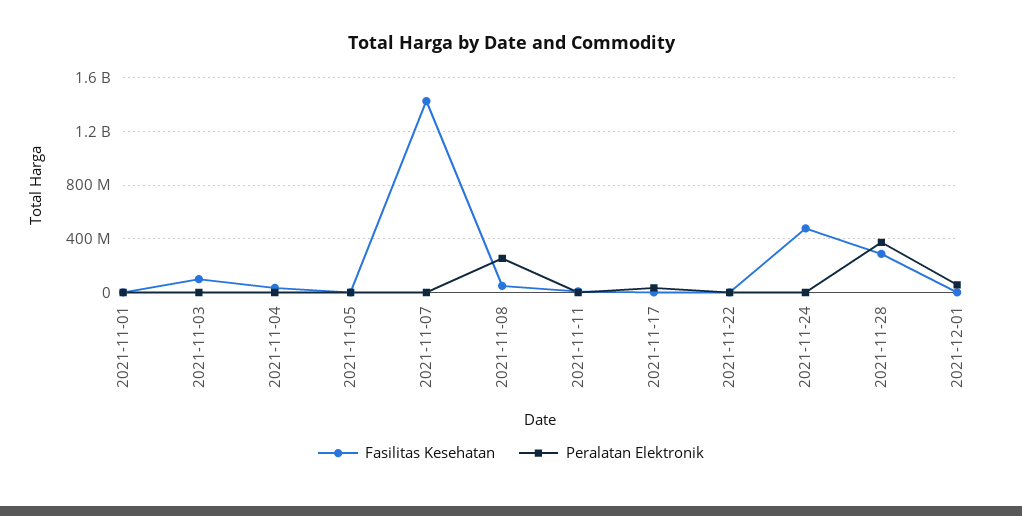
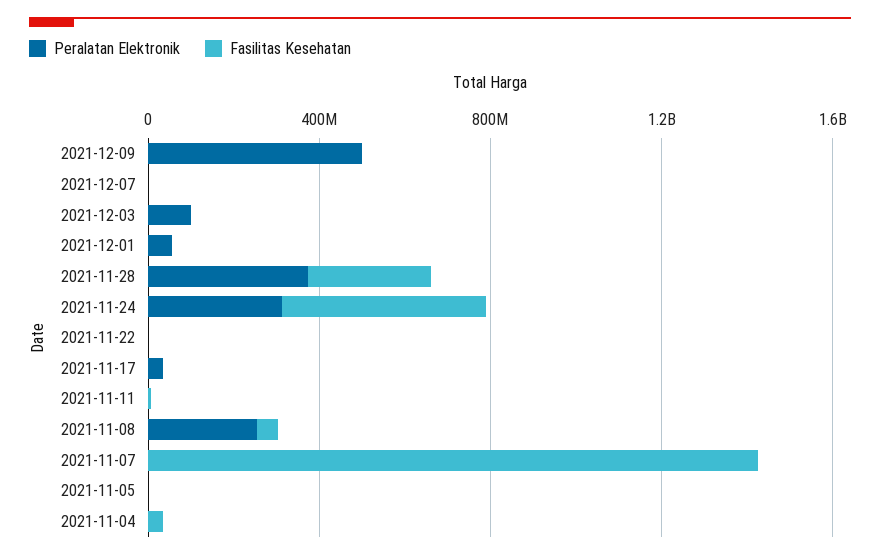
Fasilitas Kesehatan, 2021-11-01: 0 -> none
Peralatan Elektronik, 2021-11-01: 0 -> none
Fasilitas Kesehatan, 2021-11-03: 100000000 -> none
Peralatan Elektronik, 2021-11-03: 0 -> none
Peralatan Elektronik, 2021-11-24: 0 -> 300000000
Peralatan Elektronik, 2021-12-09: none -> 500000000
Fasilitas Kesehatan, 2021-12-09: none -> 0
Peralatan Elektronik, 2021-12-07: none -> 0
Fasilitas Kesehatan, 2021-12-07: none -> 0
Peralatan Elektronik, 2021-12-03: none -> 100000000
Fasilitas Kesehatan, 2021-12-03: none -> 0

